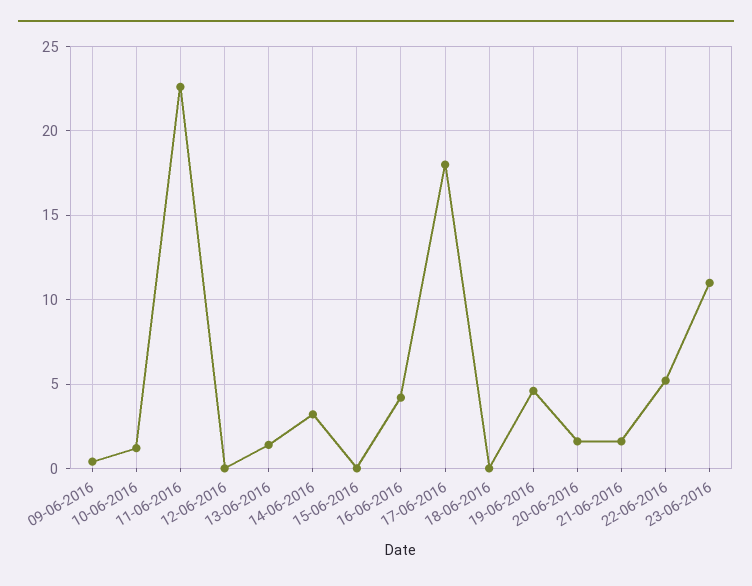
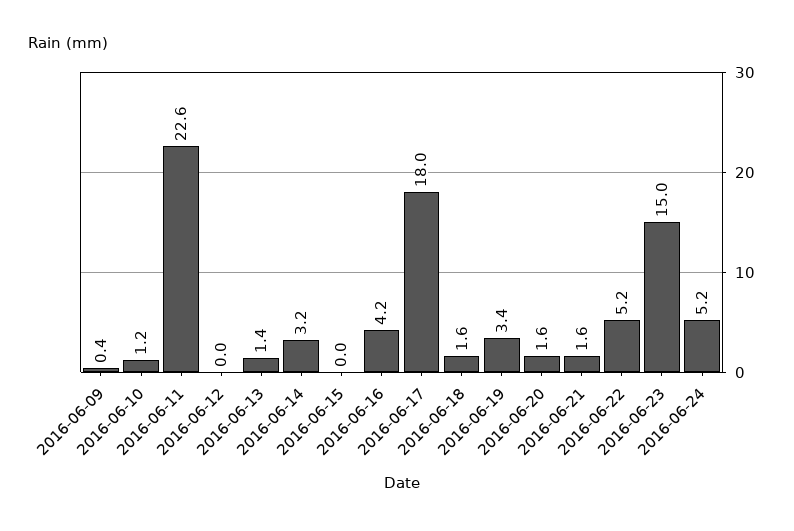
18-06-2016: 0 -> 1.6
19-06-2016: 4.5 -> 3.4
23-06-2016: 11 -> 15
2016-06-24: none -> 5.2

